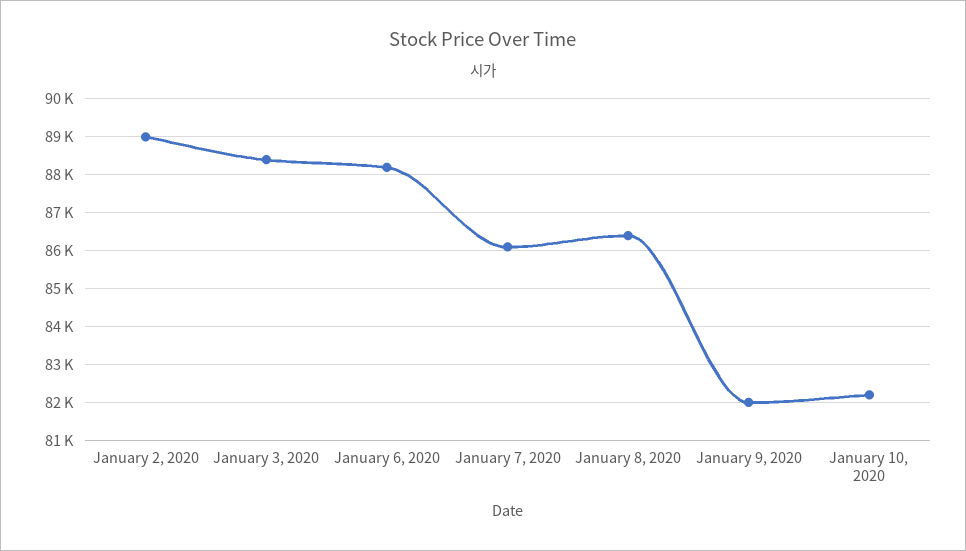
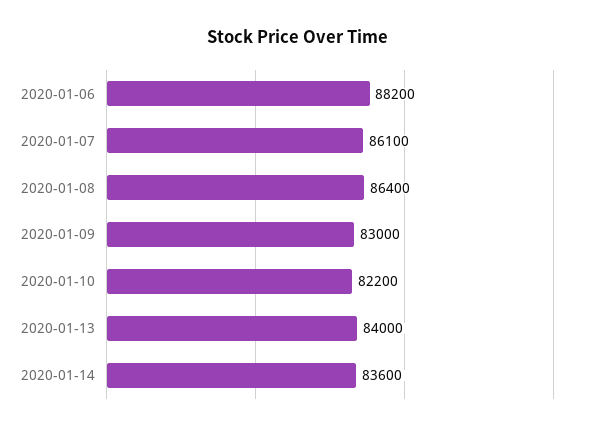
January 2, 2020: 89000 -> none
January 3, 2020: 88400 -> none
January 9, 2020: 82000 -> 83000
2020-01-13: none -> 84000
2020-01-14: none -> 83600

